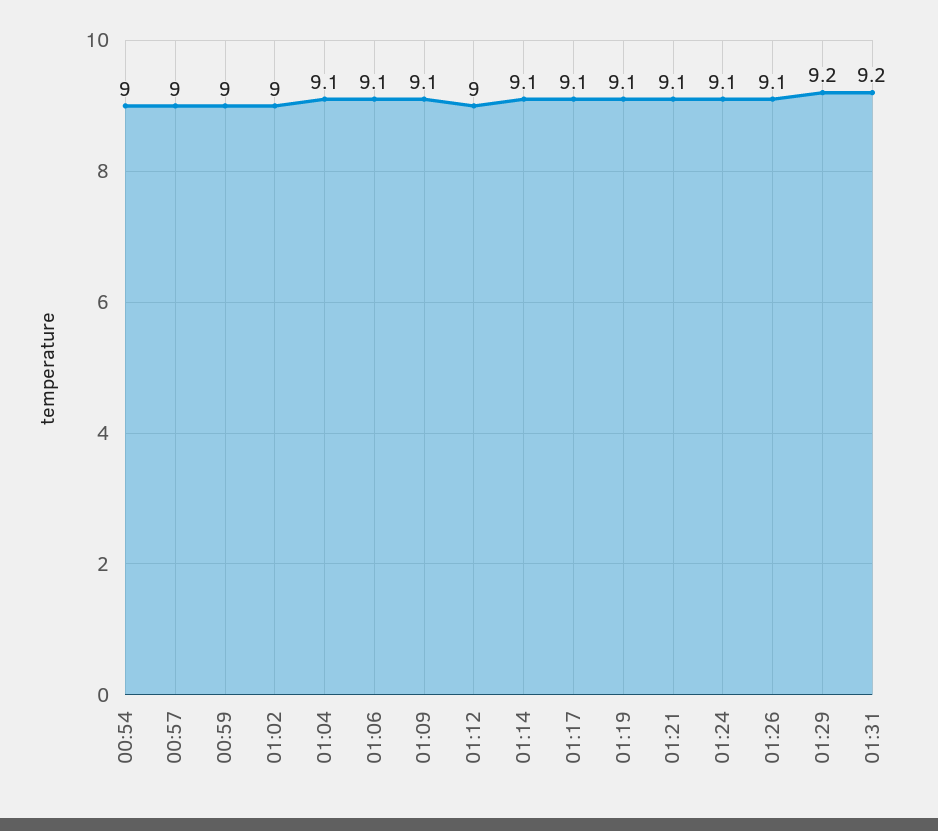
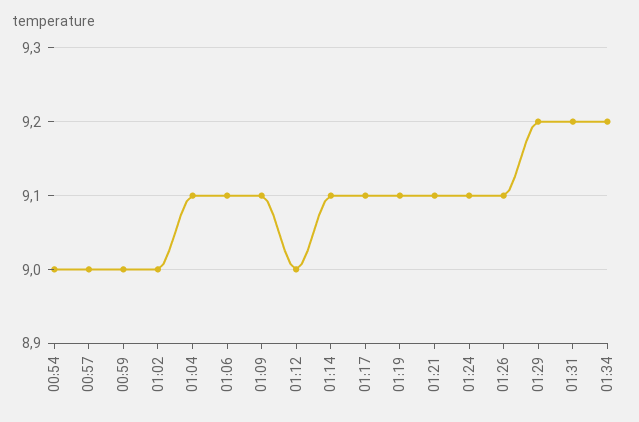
01:34: none -> 9.2

